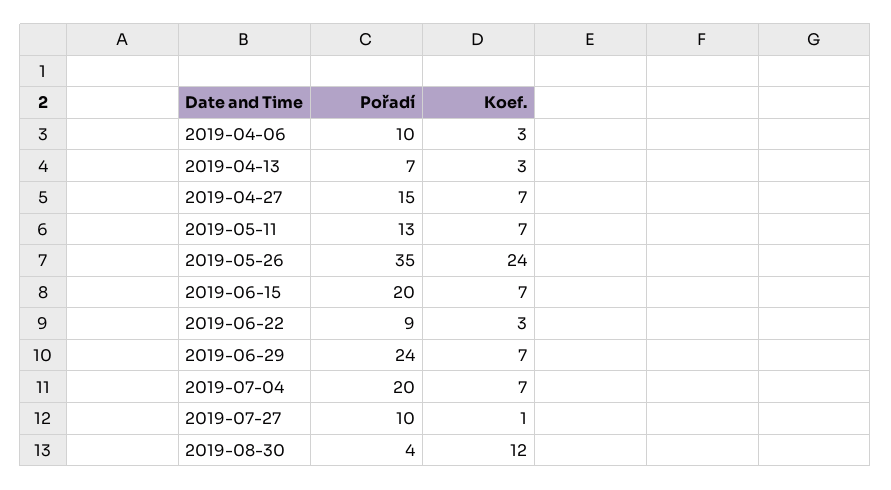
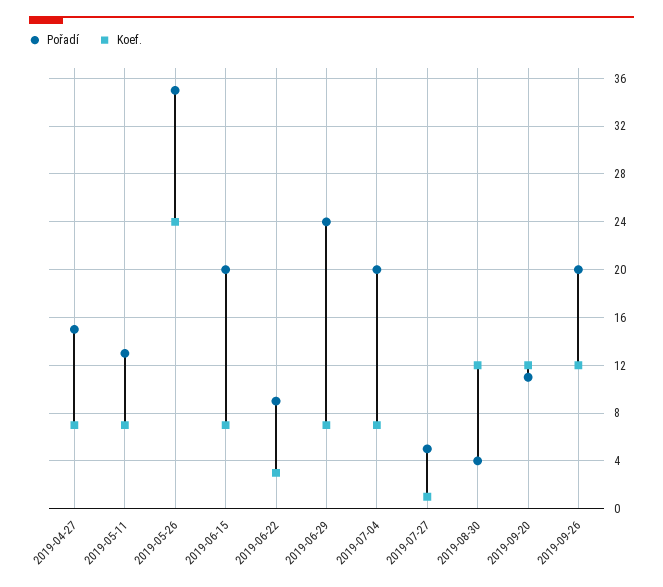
Pořadí, 2019-04-06: 10 -> none
Koef., 2019-04-06: 3 -> none
Pořadí, 2019-04-13: 7 -> none
Koef., 2019-04-13: 3 -> none
Pořadí, 2019-07-27: 10 -> 5
Pořadí, 2019-09-20: none -> 11
Koef., 2019-09-20: none -> 12
Pořadí, 2019-09-26: none -> 20
Koef., 2019-09-26: none -> 12

